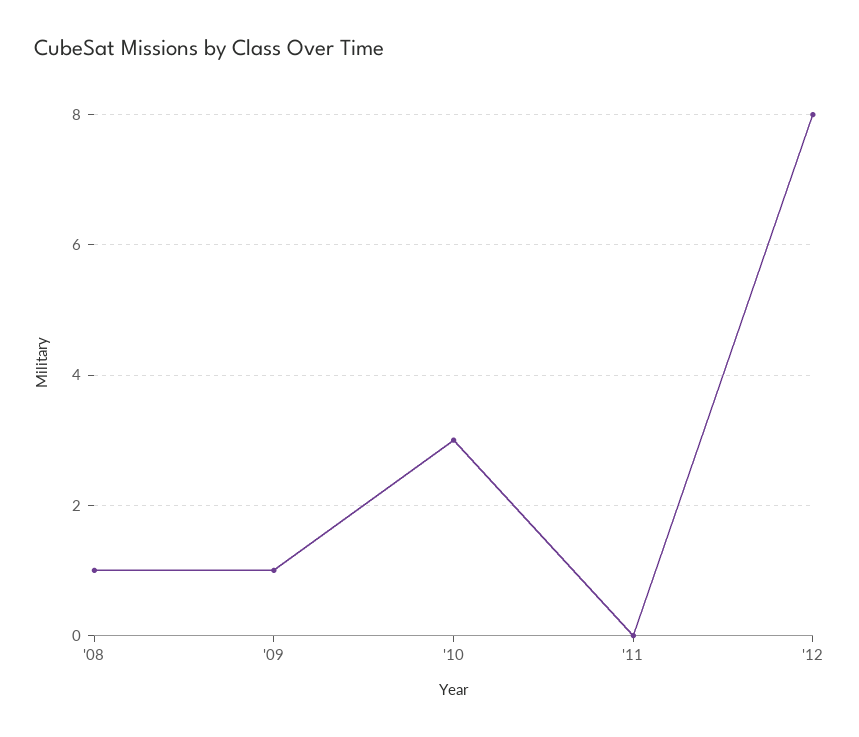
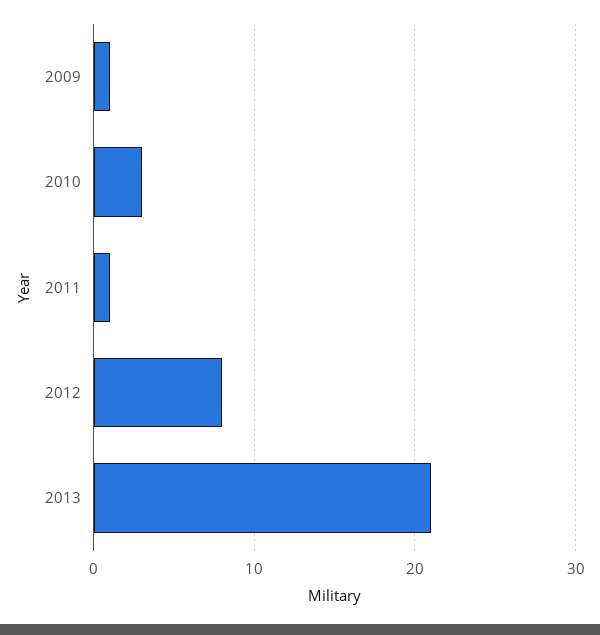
'08: 1 -> none
'11: 0 -> 1
2013: none -> 21

